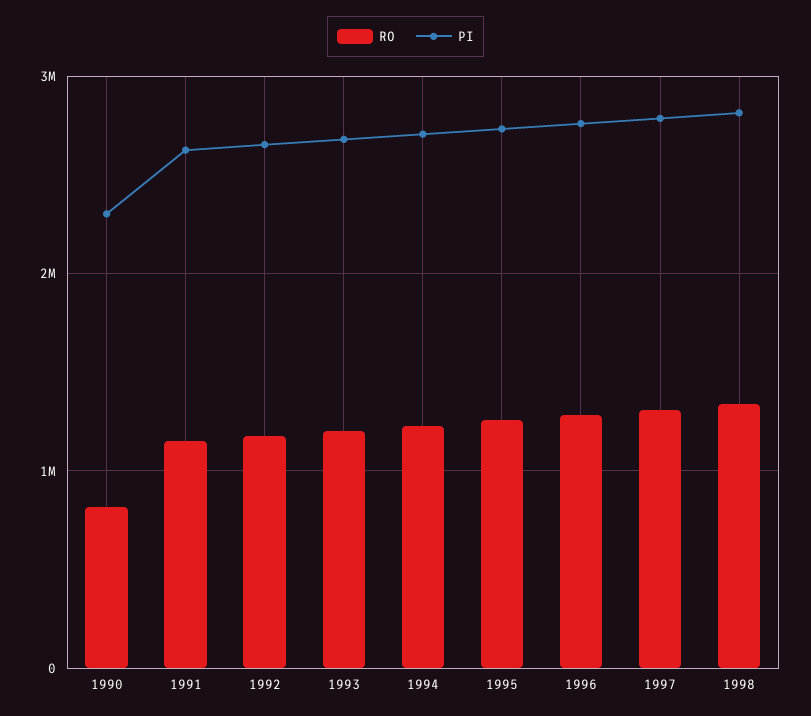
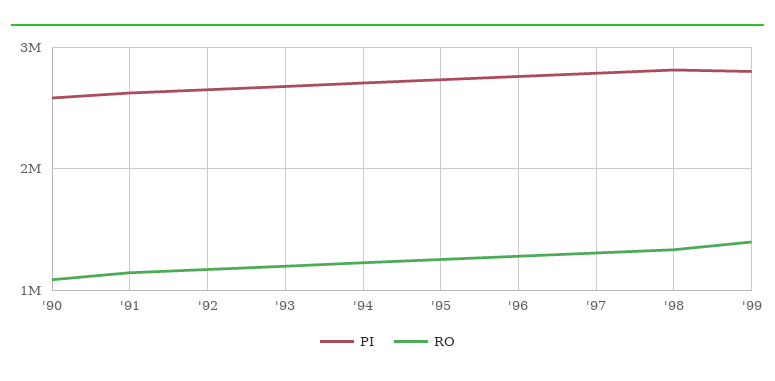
RO, 1990: 800000 -> 1100000
PI, 1990: 2300000 -> 2600000
PI, '99: none -> 2800000
RO, '99: none -> 1400000

